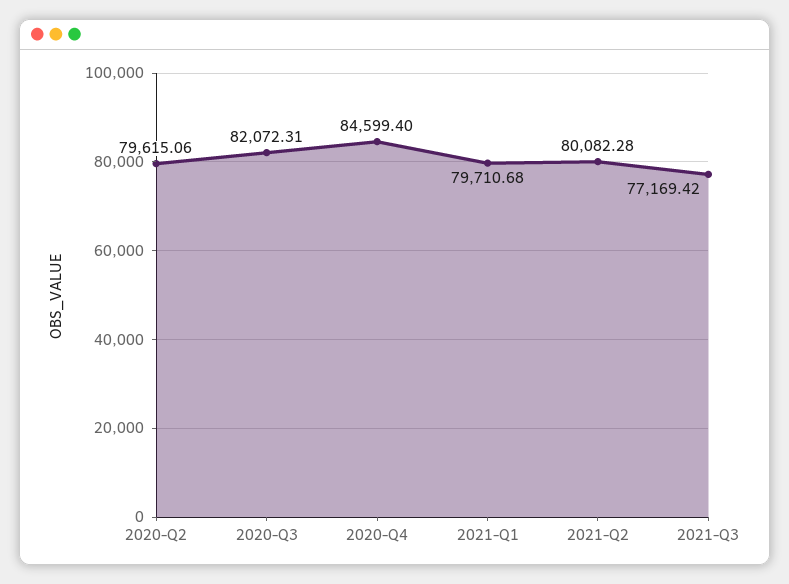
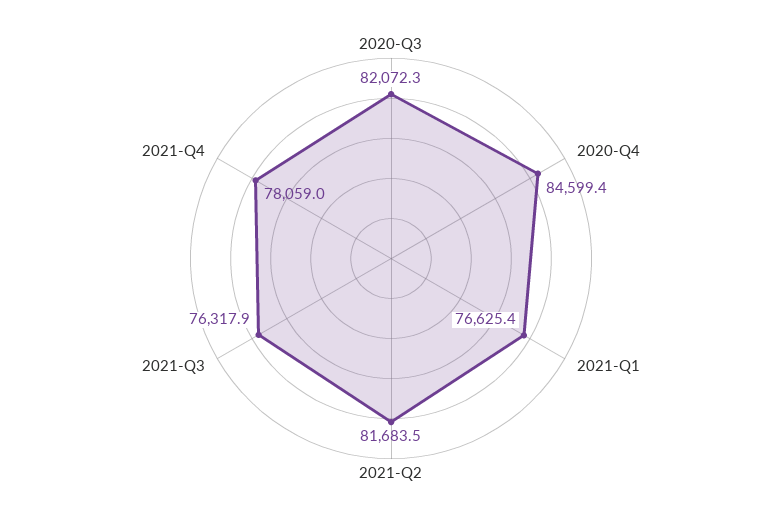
2020-Q2: 79615.06 -> none
2021-Q1: 79710.68 -> 76625.4
2021-Q2: 80082.28 -> 81683.5
2021-Q3: 77169.42 -> 76317.9
2021-Q4: none -> 78059

